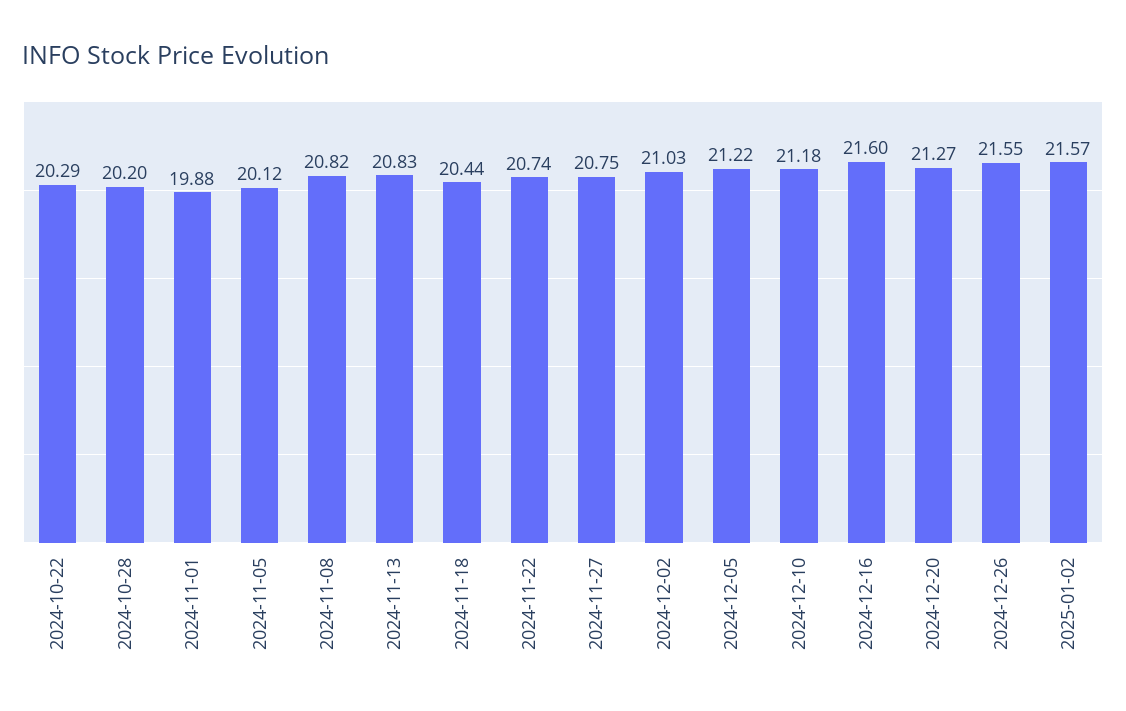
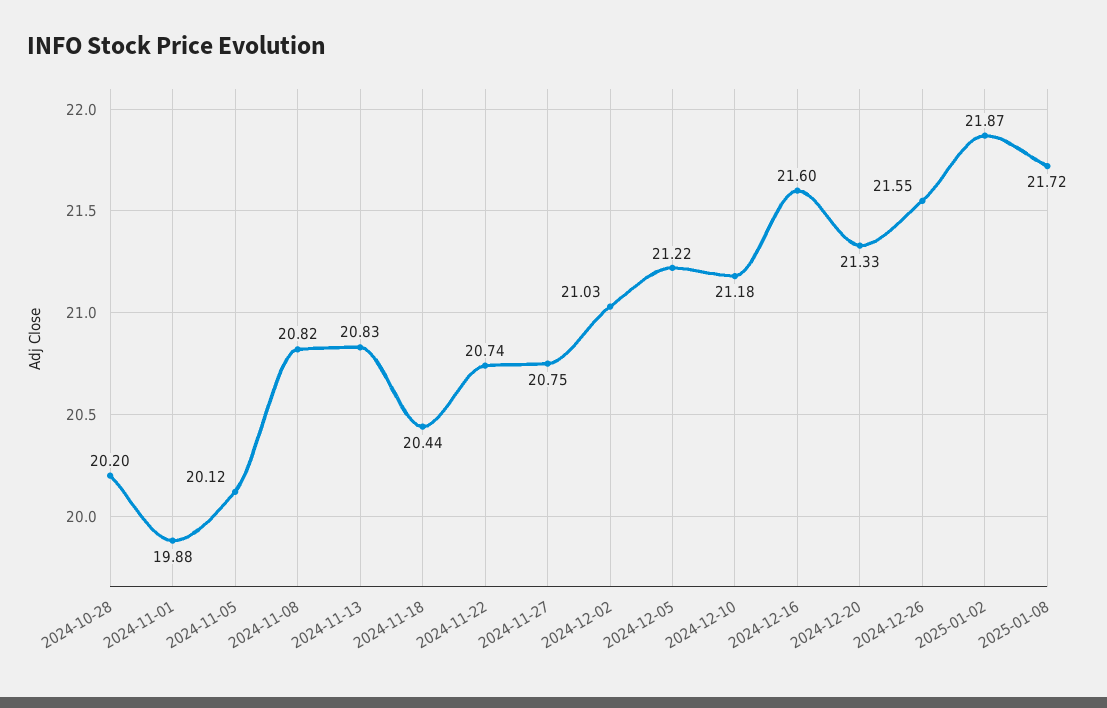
2024-10-22: 20.29 -> none
2024-12-20: 21.27 -> 21.33
2025-01-02: 21.57 -> 21.87
2025-01-08: none -> 21.72

